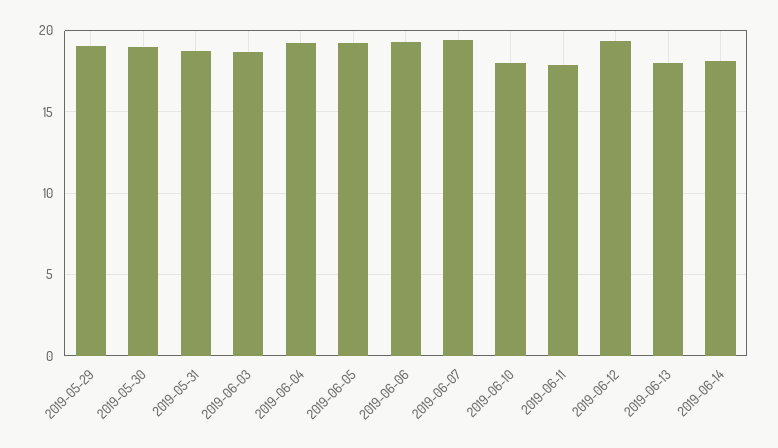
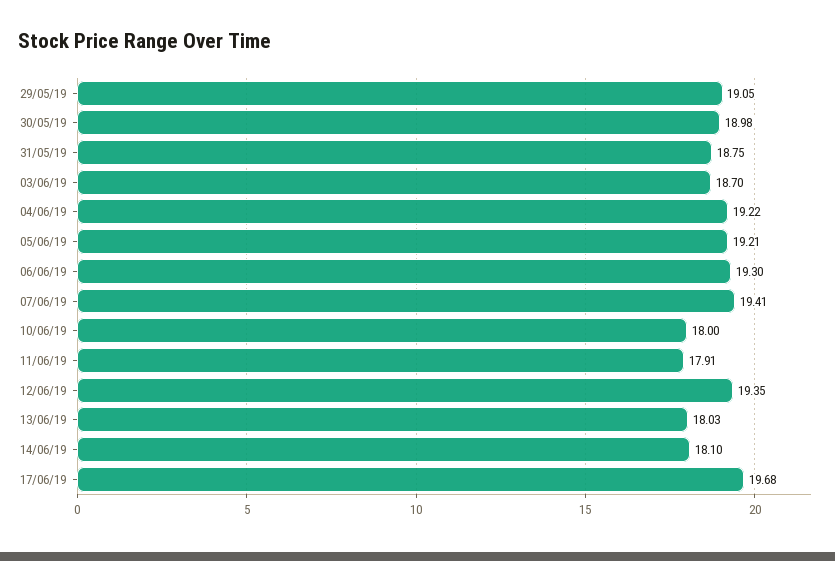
17/06/19: none -> 19.68

